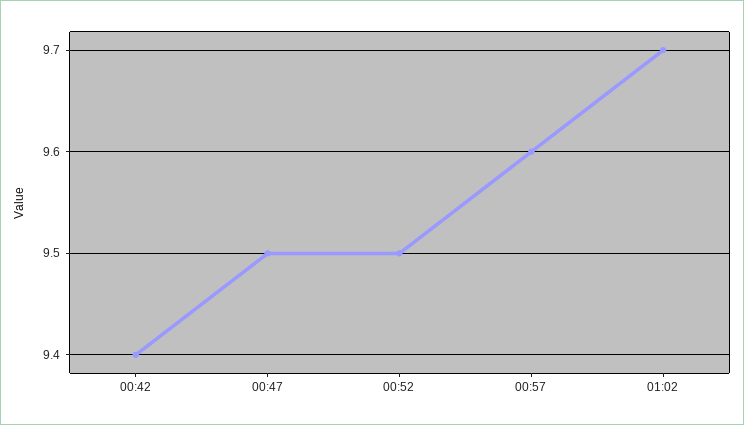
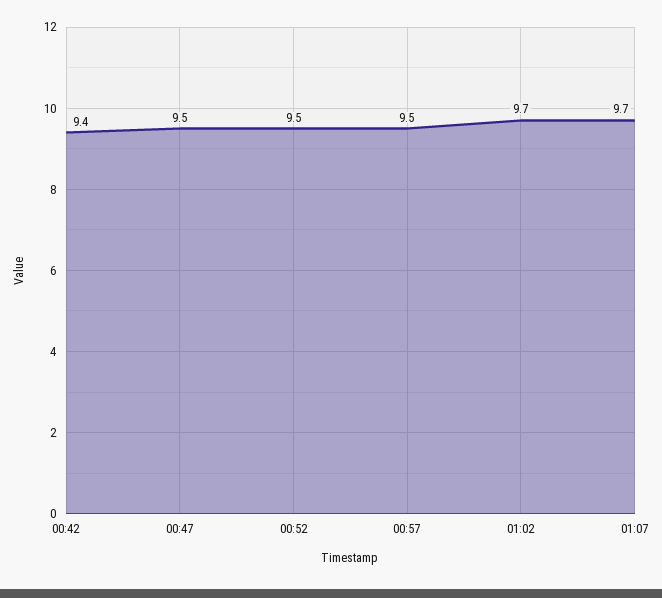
00:57: 9.6 -> 9.5
01:07: none -> 9.7

